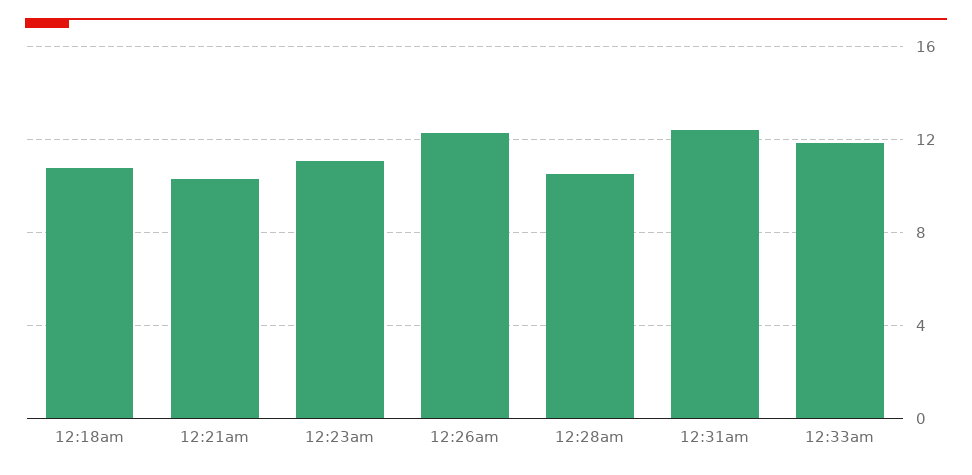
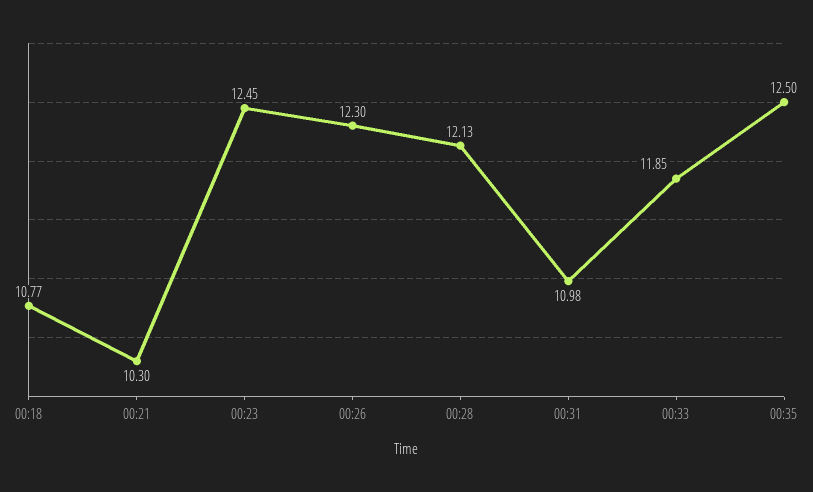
12:23am: 11 -> 12.45
12:28am: 10.5 -> 12.13
12:31am: 12.5 -> 10.98
00:35: none -> 12.5

